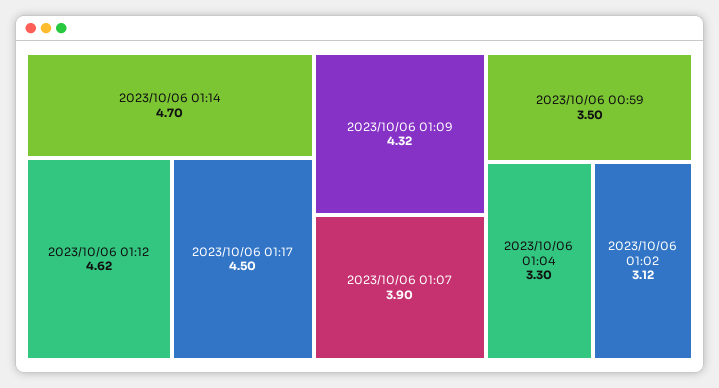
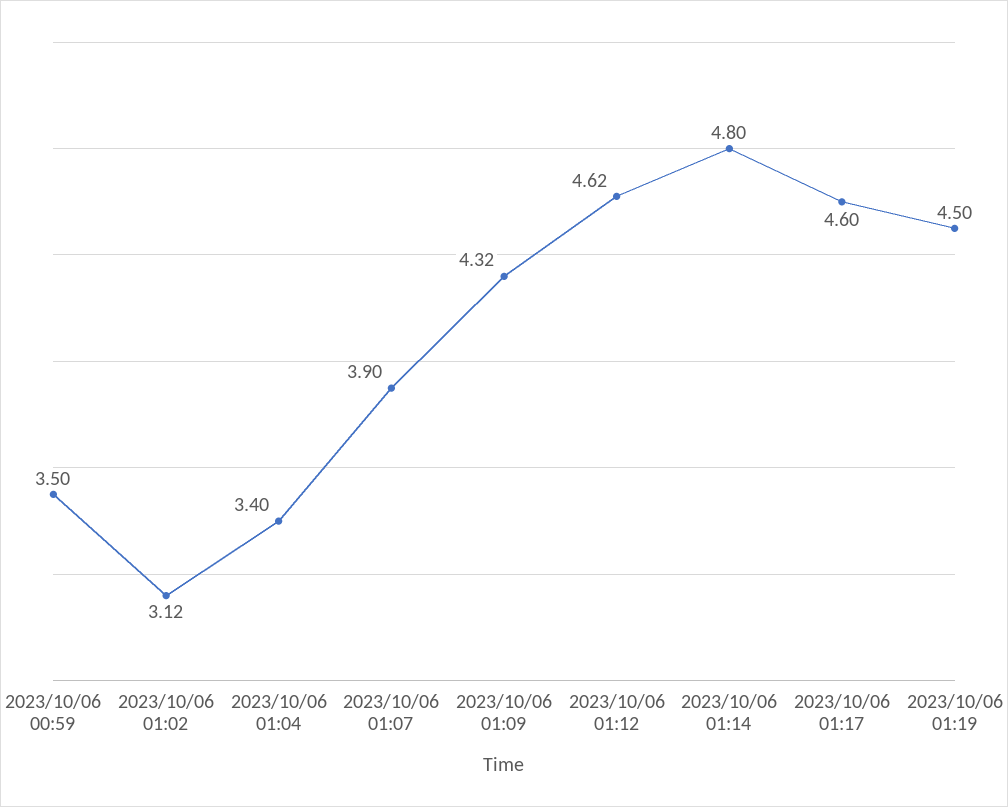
2023/10/06 01:14: 4.7 -> 4.8
2023/10/06 01:17: 4.5 -> 4.6
2023/10/06 01:04: 3.3 -> 3.4
2023/10/06 01:19: none -> 4.5

